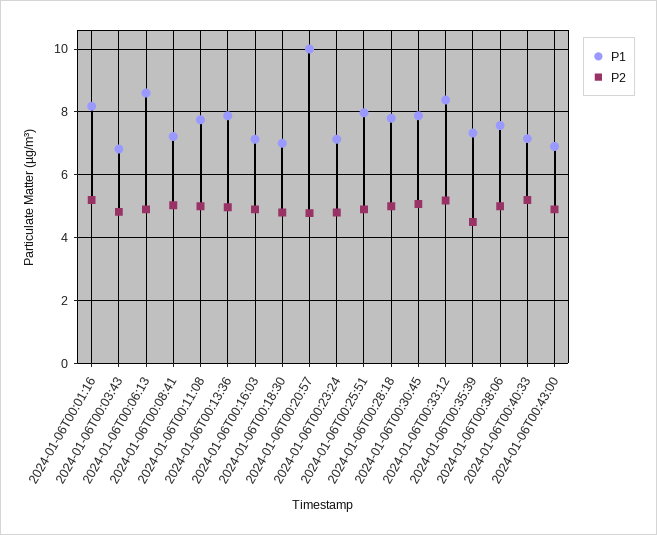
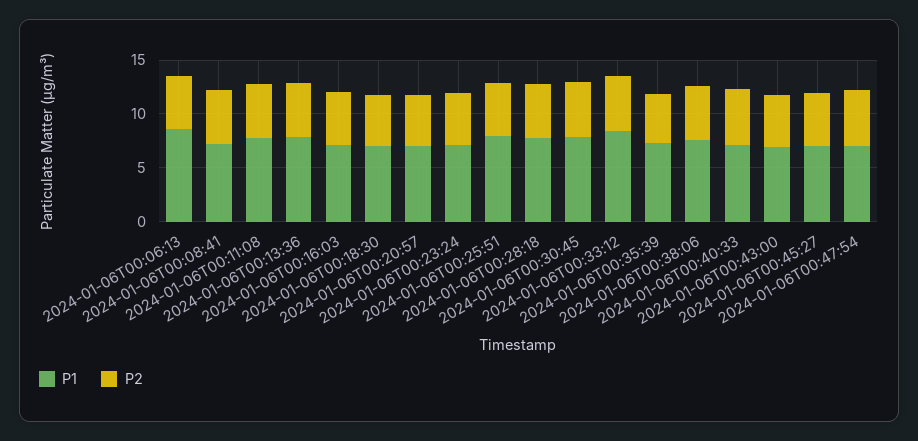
P1, 2024-01-06T00:01:16: 8.2 -> none
P2, 2024-01-06T00:01:16: 5.2 -> none
P1, 2024-01-06T00:03:43: 6.8 -> none
P2, 2024-01-06T00:03:43: 4.8 -> none
P1, 2024-01-06T00:20:57: 10 -> 7
P1, 2024-01-06T00:45:27: none -> 7
P2, 2024-01-06T00:45:27: none -> 5
P1, 2024-01-06T00:47:54: none -> 7
P2, 2024-01-06T00:47:54: none -> 5

